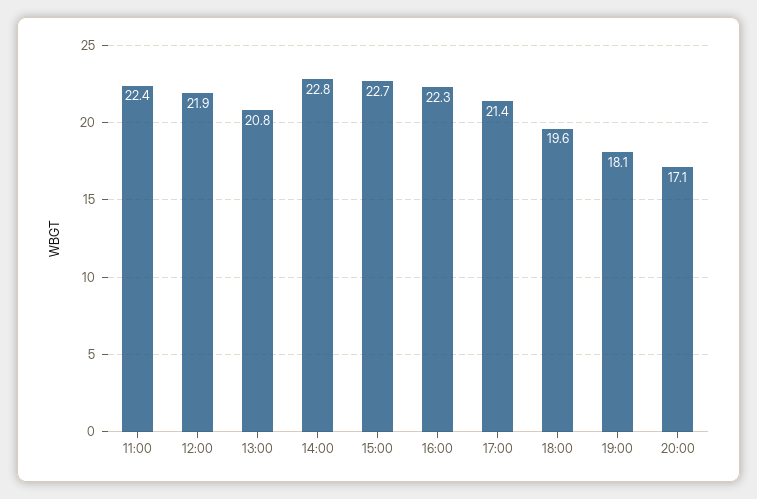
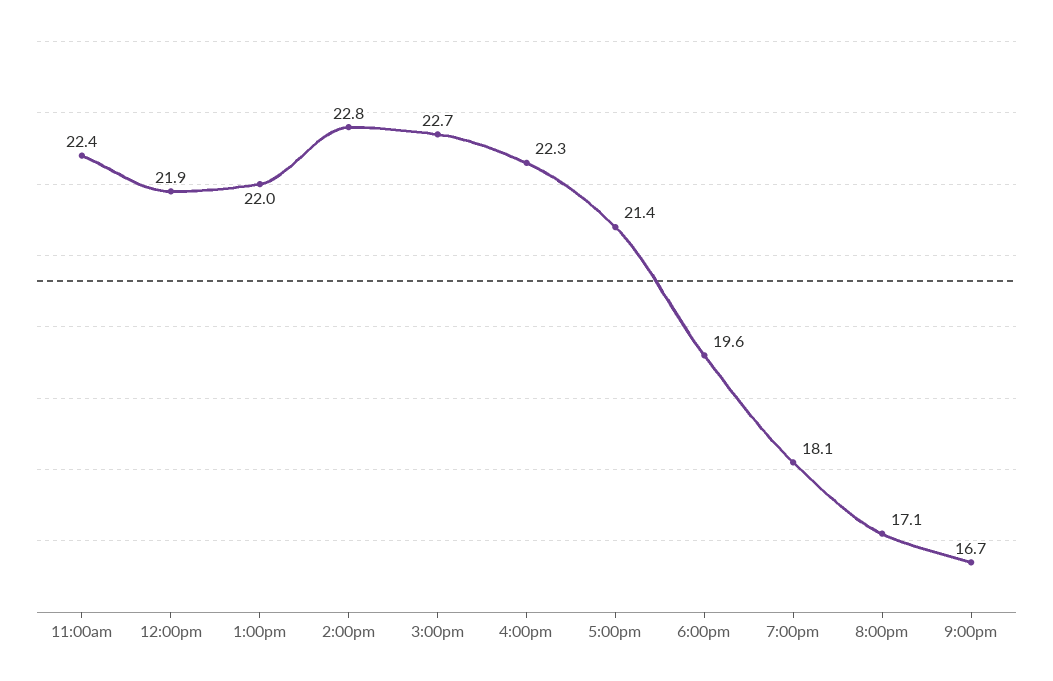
13:00: 20.8 -> 22
9:00pm: none -> 16.7

